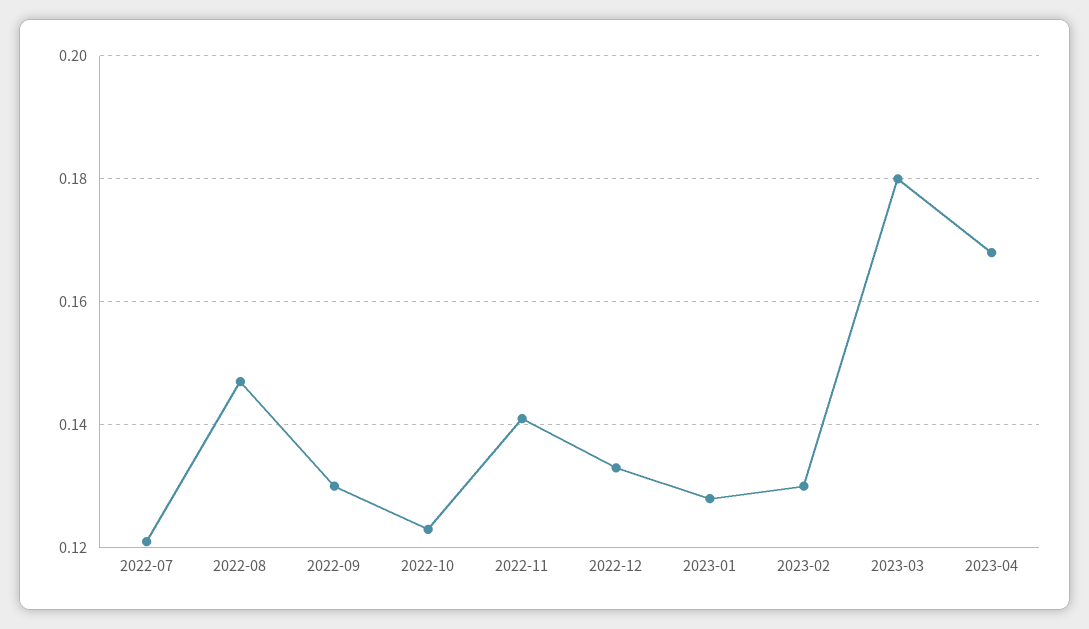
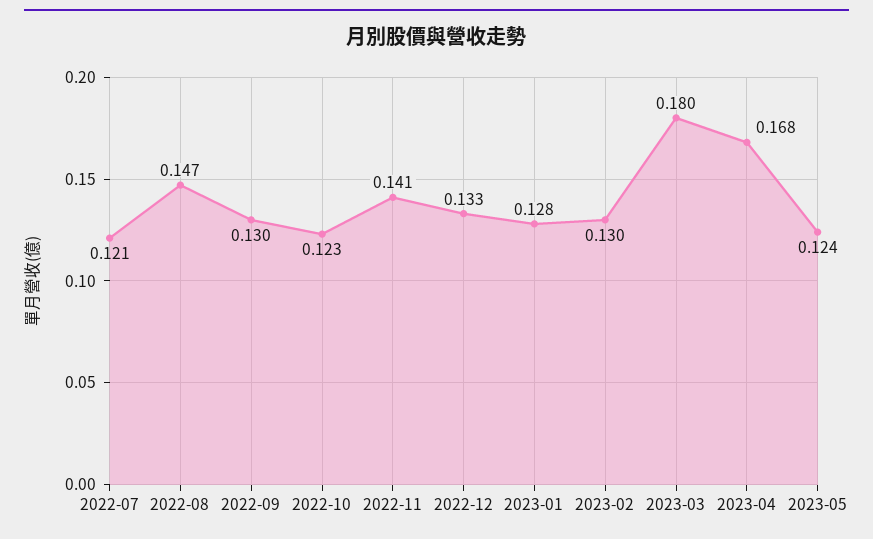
2023-05: none -> 0.124

